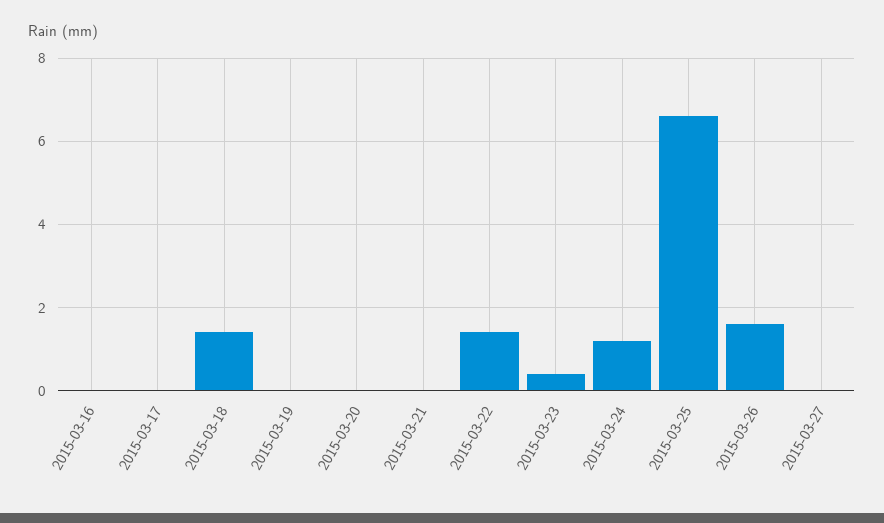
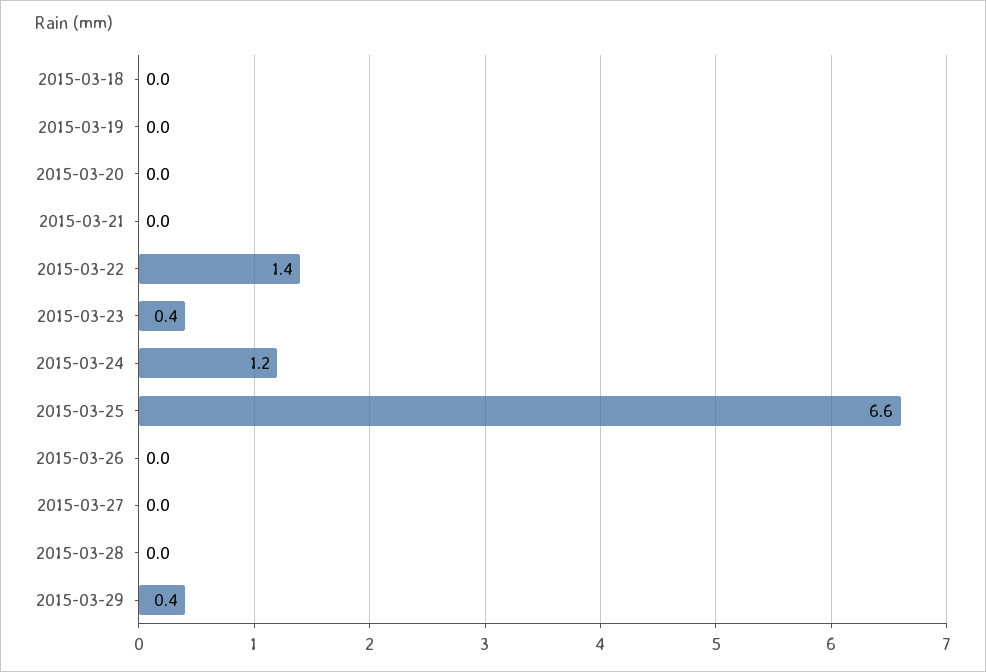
2015-03-16: 0 -> none
2015-03-17: 0 -> none
2015-03-18: 1.5 -> 0
2015-03-26: 1.5 -> 0
2015-03-28: none -> 0
2015-03-29: none -> 0.4

